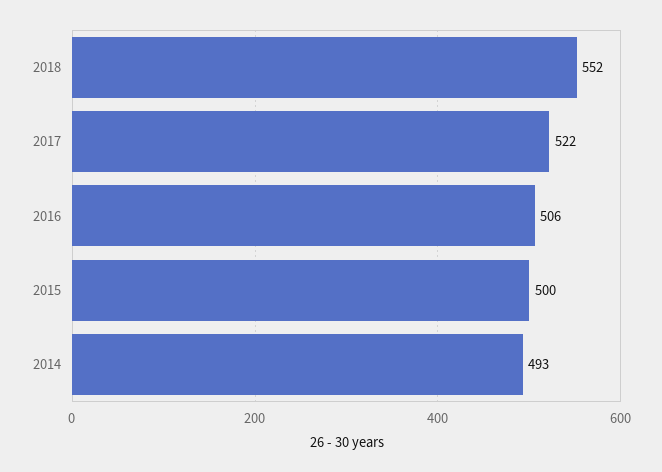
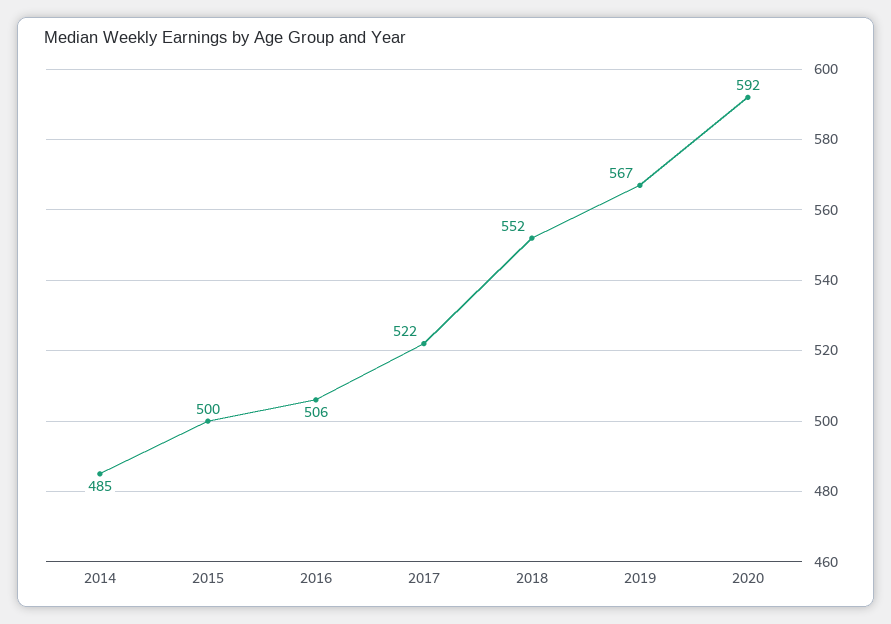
2014: 493 -> 485
2019: none -> 567
2020: none -> 592

